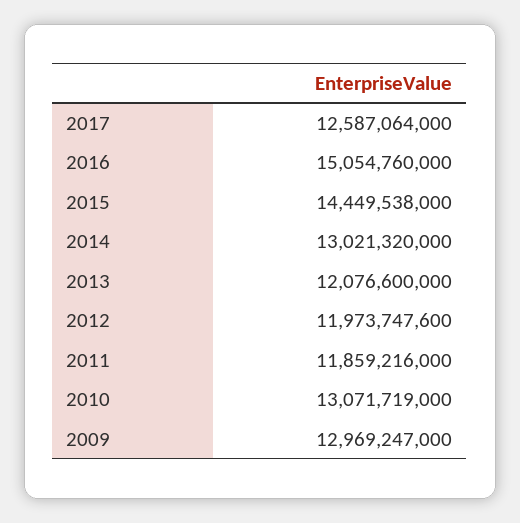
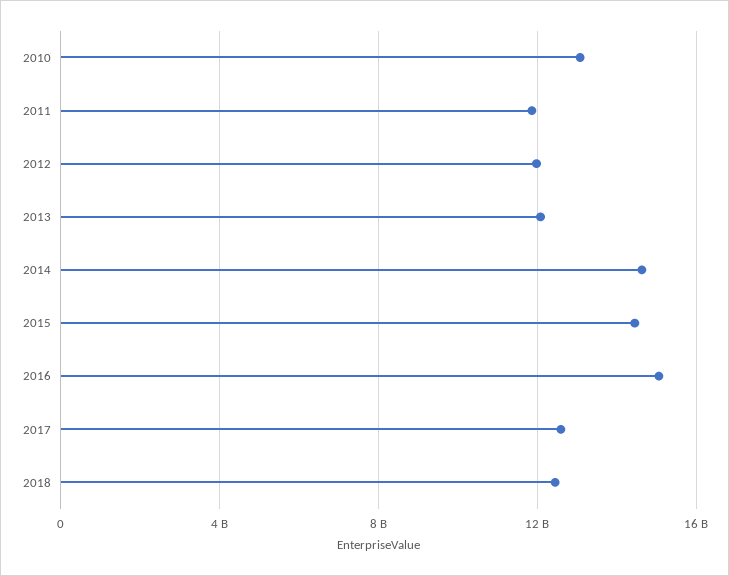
2014: 13021320000 -> 14500000000
2009: 12969247000 -> none
2018: none -> 12500000000

